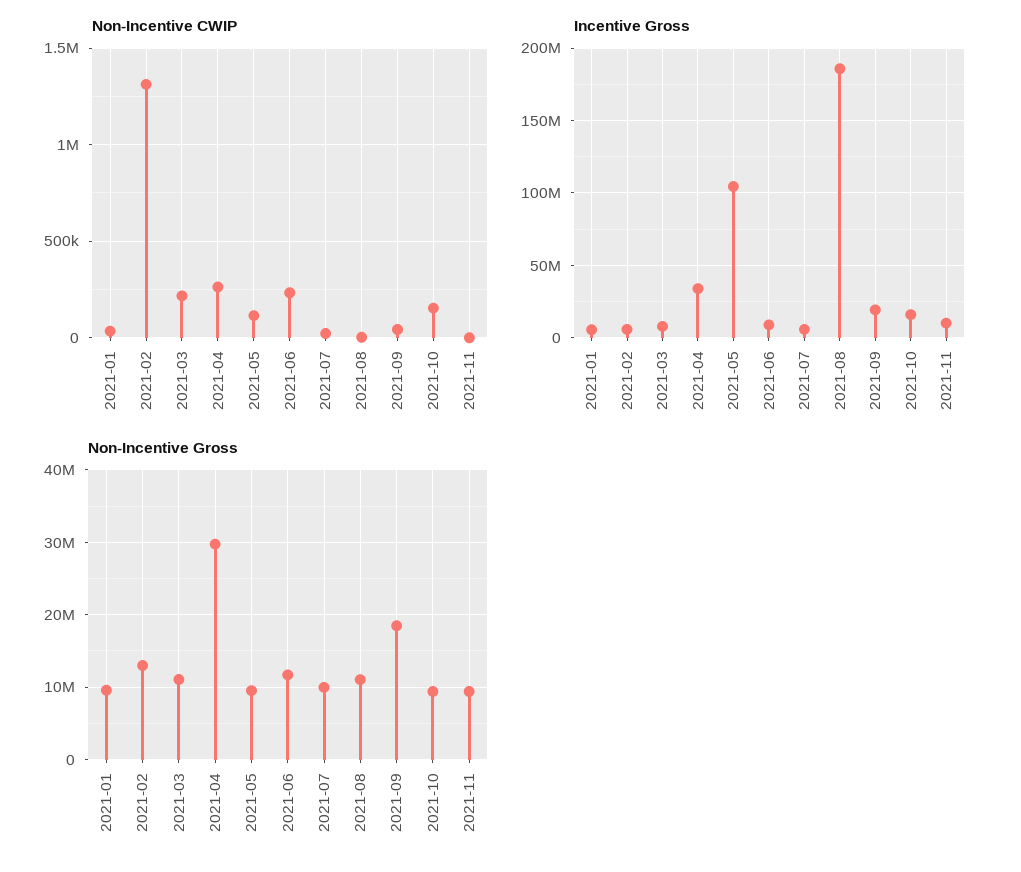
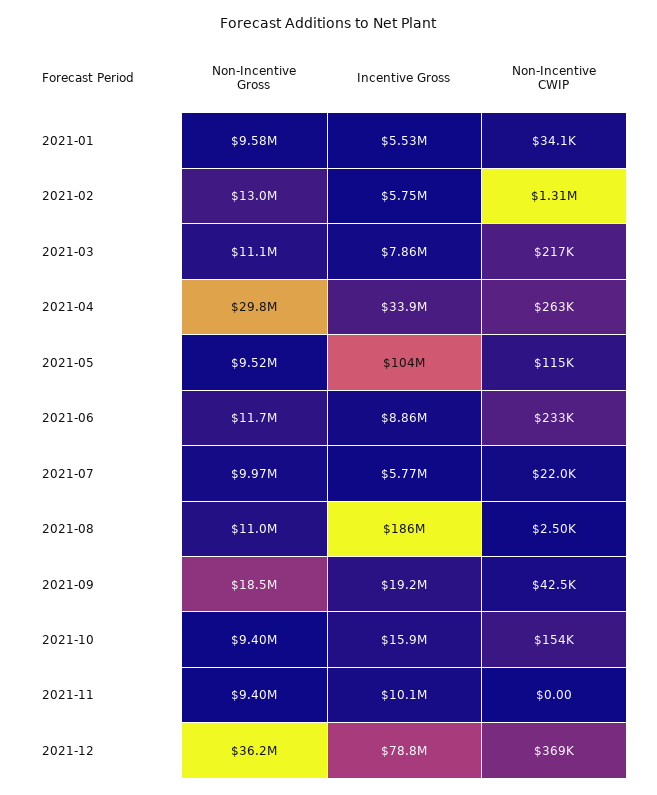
Non-Incentive Gross, 2021-12: none -> 36200000
Incentive Gross, 2021-12: none -> 78800000
Non-Incentive CWIP, 2021-12: none -> 369000

